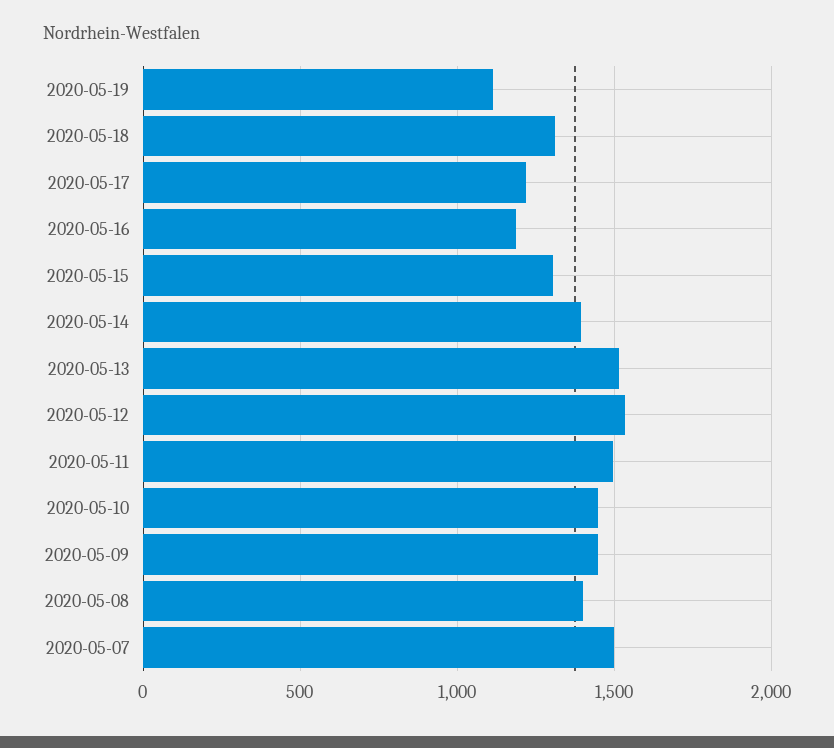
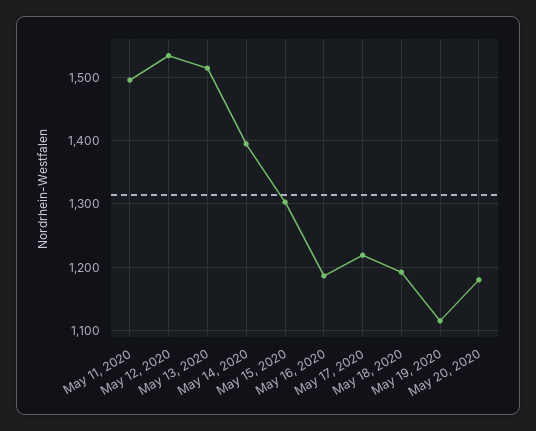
2020-05-18: 1300 -> 1190
2020-05-10: 1450 -> none
2020-05-09: 1450 -> none
2020-05-08: 1400 -> none
2020-05-07: 1500 -> none
May 20, 2020: none -> 1180

